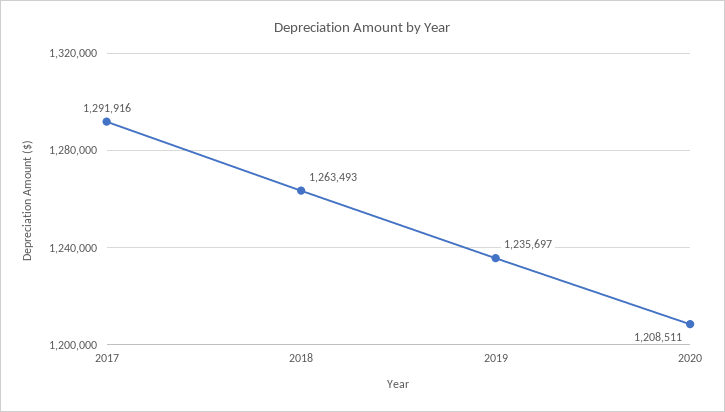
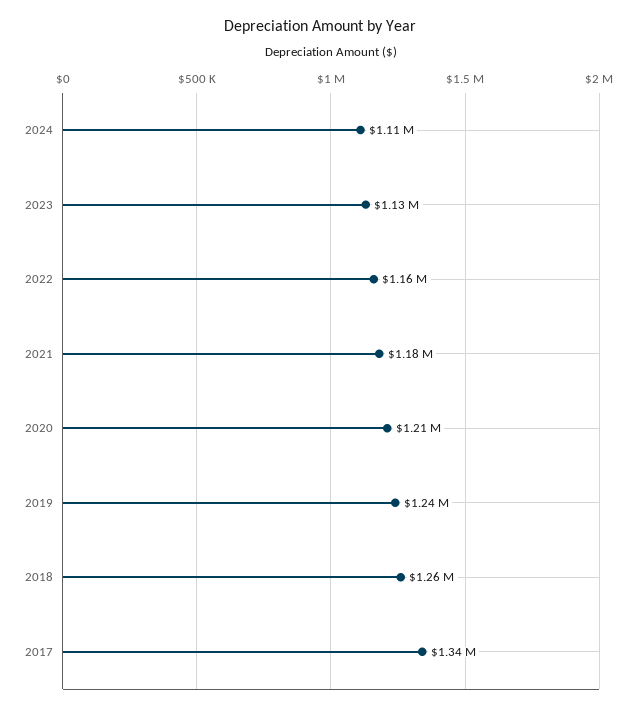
2017: 1291916 -> 1340000
2024: none -> 1110000
2023: none -> 1130000
2022: none -> 1160000
2021: none -> 1180000

